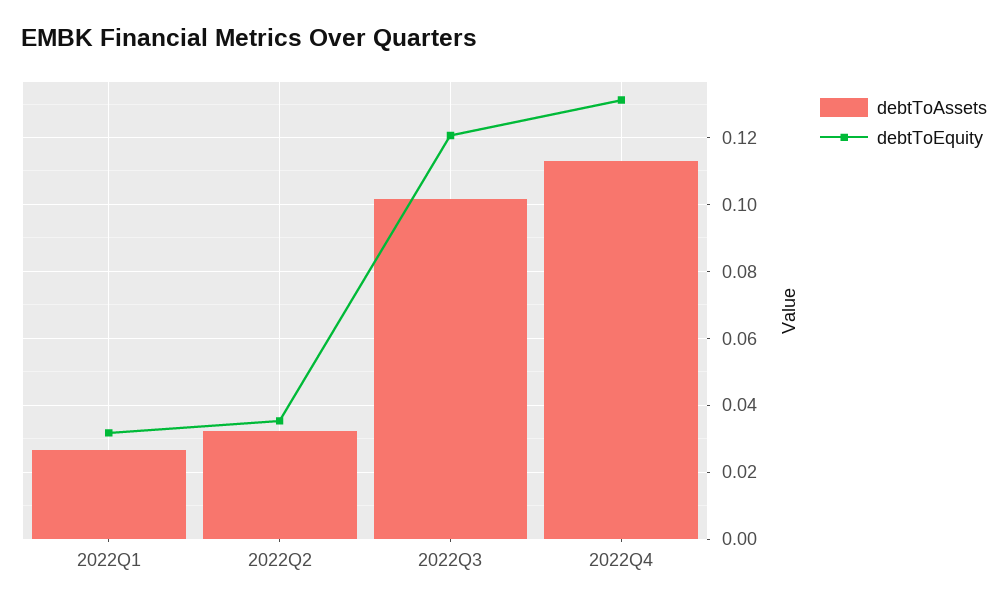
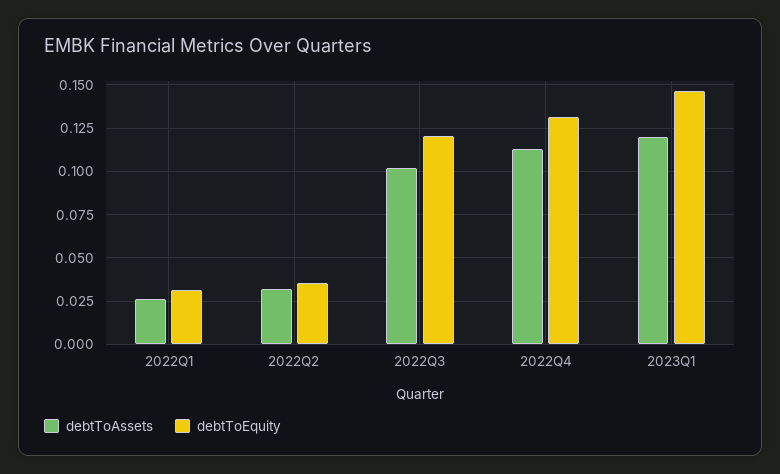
debtToAssets, 2023Q1: none -> 0.12
debtToEquity, 2023Q1: none -> 0.145

